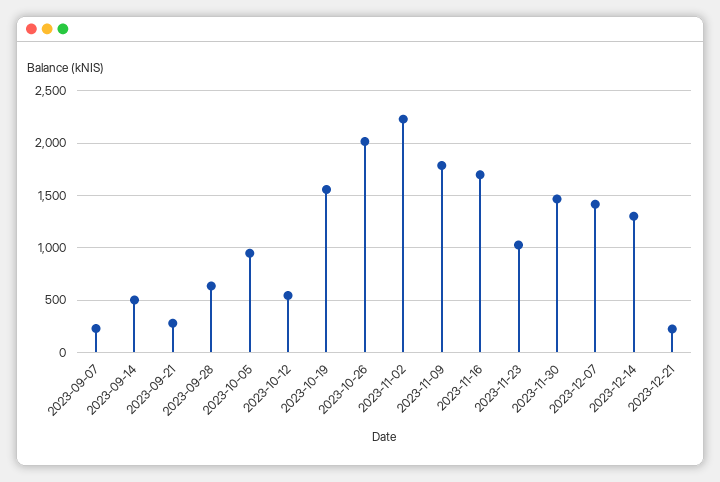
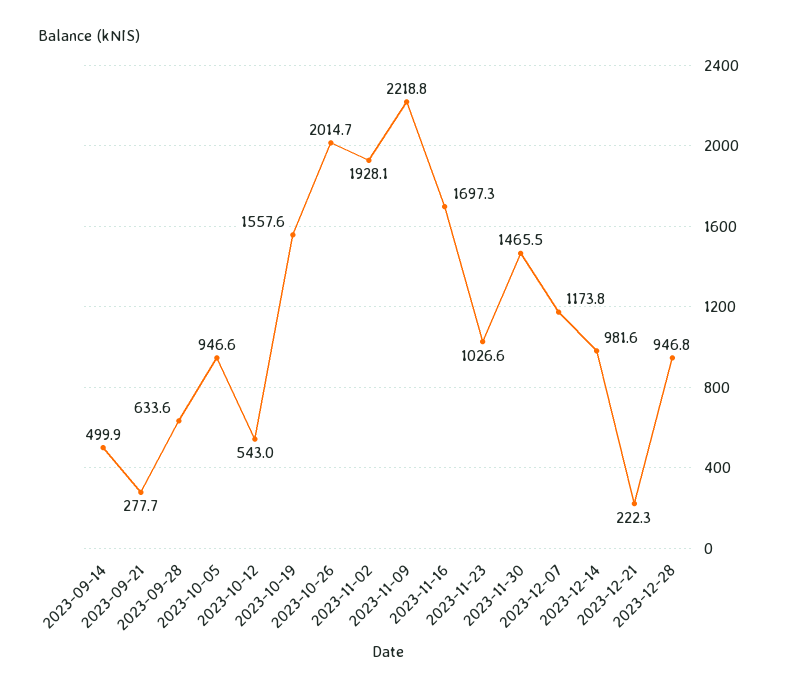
2023-09-07: 200 -> none
2023-11-02: 2200 -> 1928.1
2023-11-09: 1800 -> 2218.8
2023-12-07: 1400 -> 1173.8
2023-12-14: 1300 -> 981.6
2023-12-28: none -> 946.8

